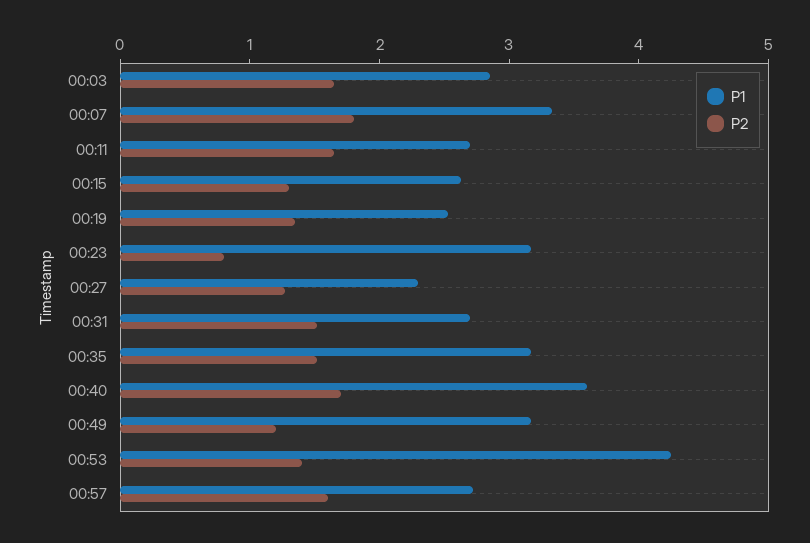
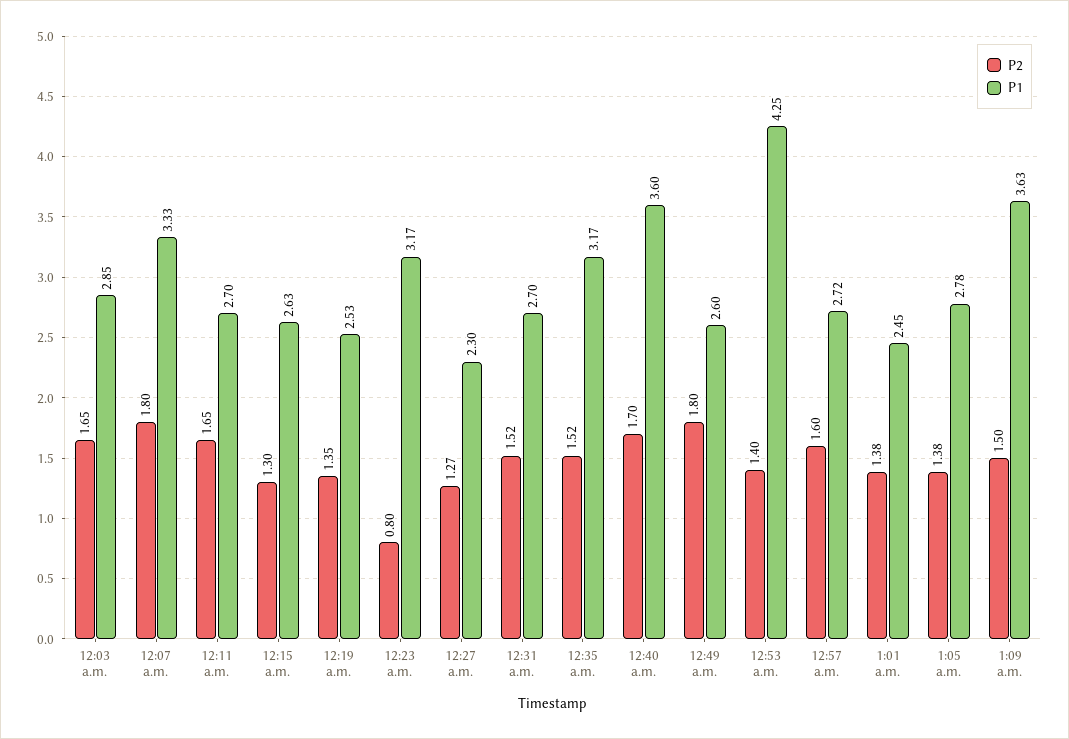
P1, 00:49: 3.2 -> 2.6
P2, 00:49: 1.2 -> 1.8
P2, 1:01 a.m.: none -> 1.38
P1, 1:01 a.m.: none -> 2.45
P2, 1:05 a.m.: none -> 1.38
P1, 1:05 a.m.: none -> 2.78
P2, 1:09 a.m.: none -> 1.5
P1, 1:09 a.m.: none -> 3.63

